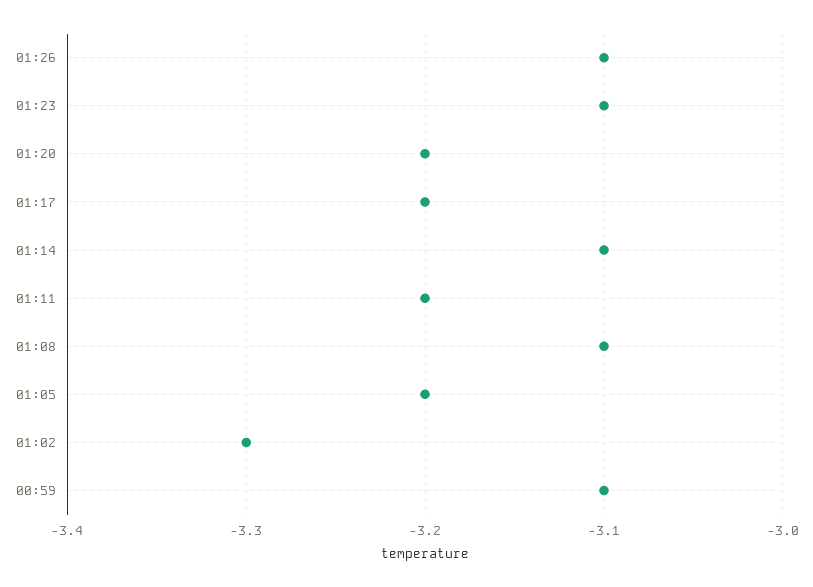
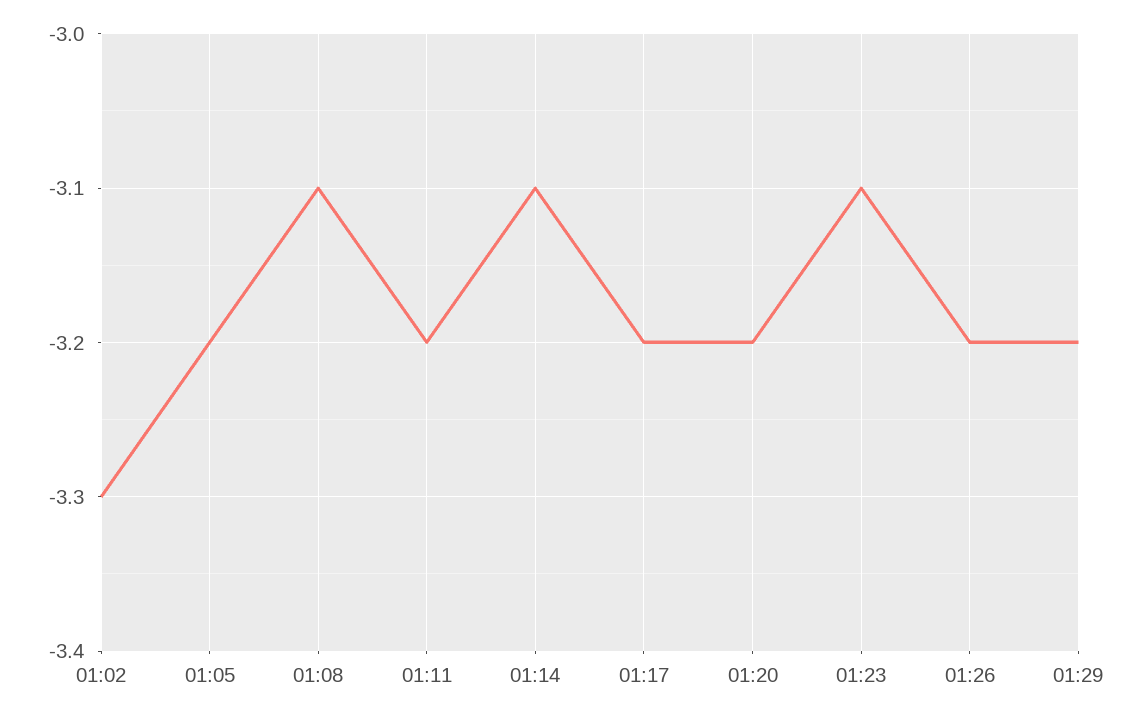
01:26: -3.1 -> -3.2
00:59: -3.1 -> none
01:29: none -> -3.2

